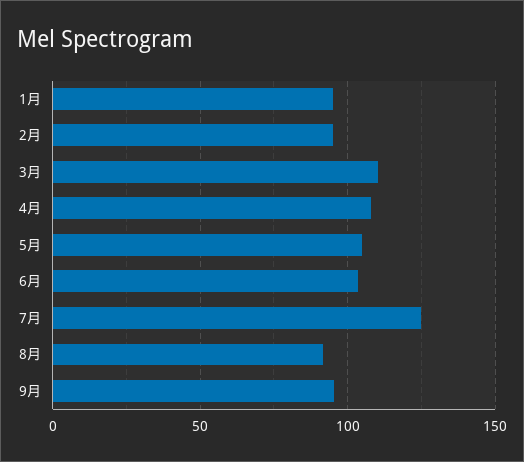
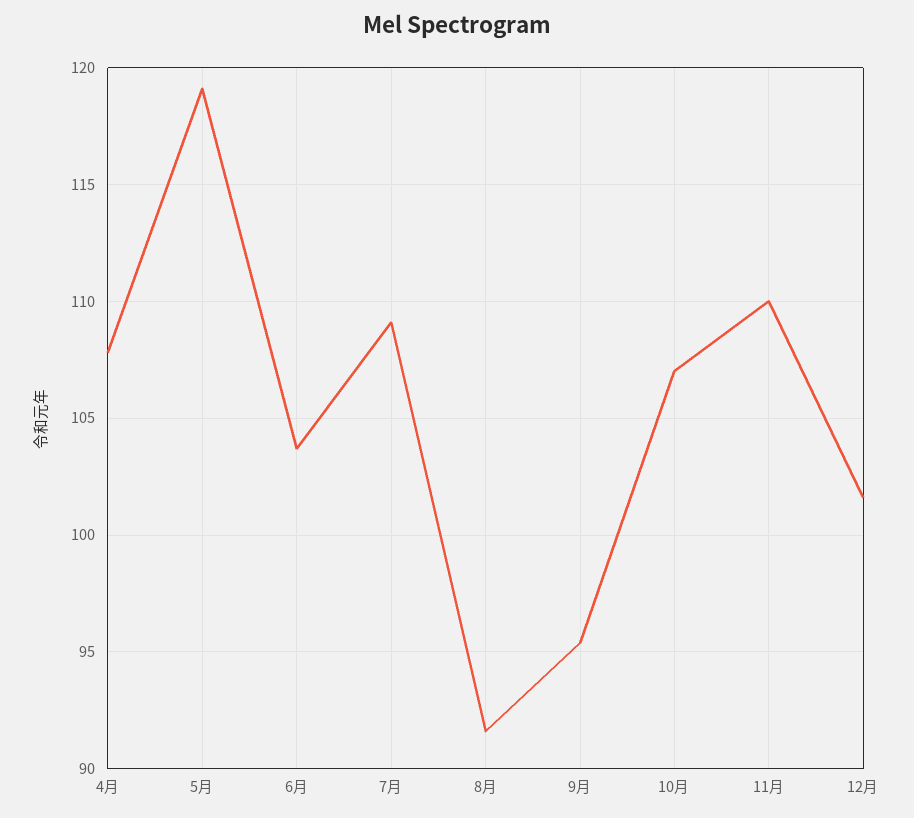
1月: 95 -> none
2月: 95 -> none
3月: 110 -> none
5月: 105 -> 119
7月: 125 -> 109
10月: none -> 107
11月: none -> 110
12月: none -> 101.5

